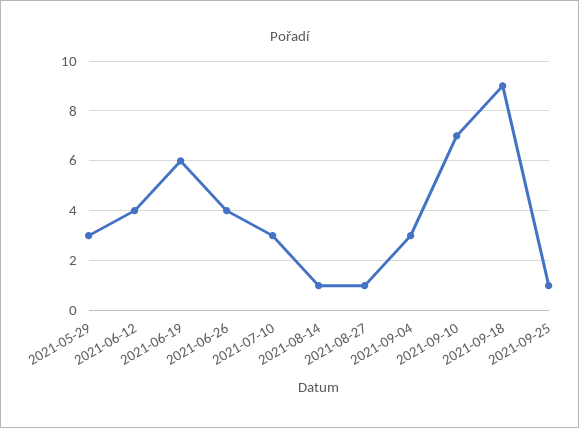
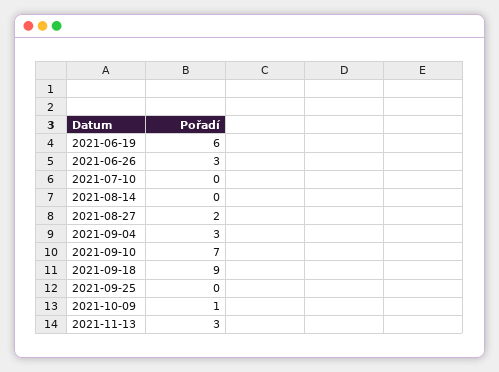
2021-05-29: 3 -> none
2021-06-12: 4 -> none
2021-06-26: 4 -> 3
2021-07-10: 3 -> 0
2021-08-14: 1 -> 0
2021-08-27: 1 -> 2
2021-09-25: 1 -> 0
2021-10-09: none -> 1
2021-11-13: none -> 3

